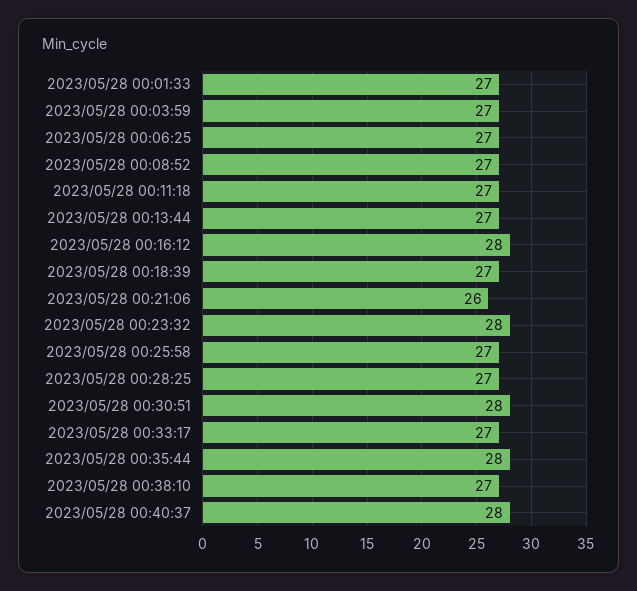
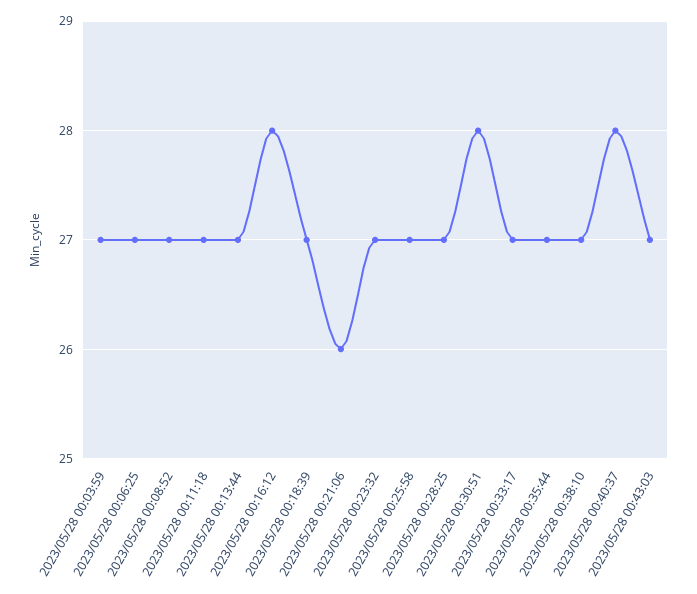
2023/05/28 00:01:33: 27 -> none
2023/05/28 00:23:32: 28 -> 27
2023/05/28 00:35:44: 28 -> 27
2023/05/28 00:43:03: none -> 27

